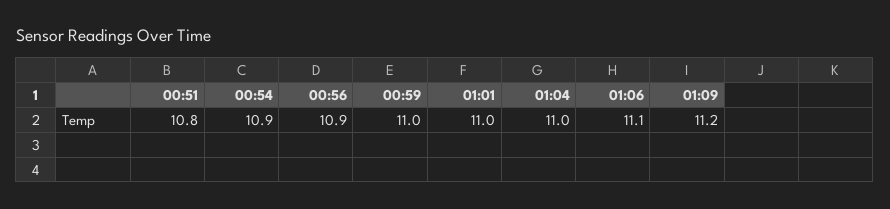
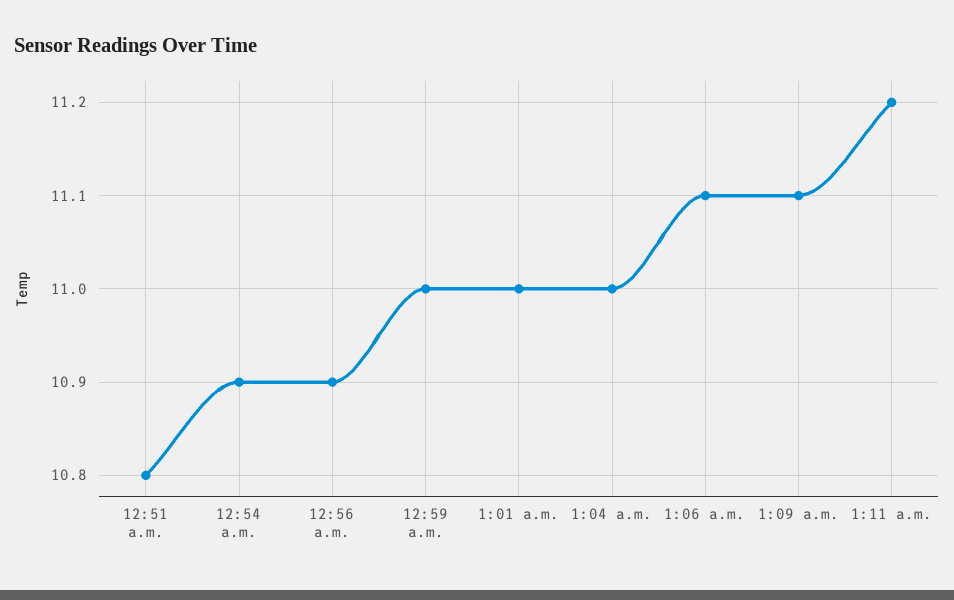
01:09: 11.2 -> 11.1
1:11 a.m.: none -> 11.2

